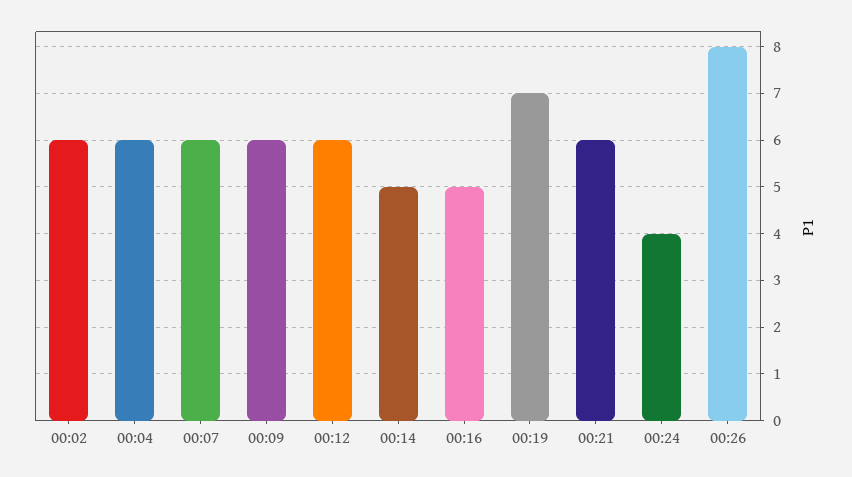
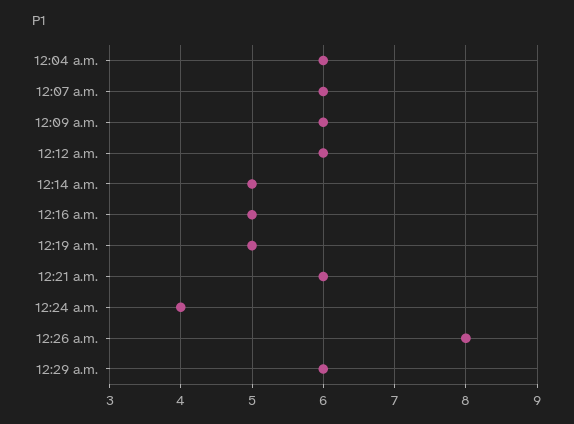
00:02: 6 -> none
00:19: 7 -> 5
12:29 a.m.: none -> 6

